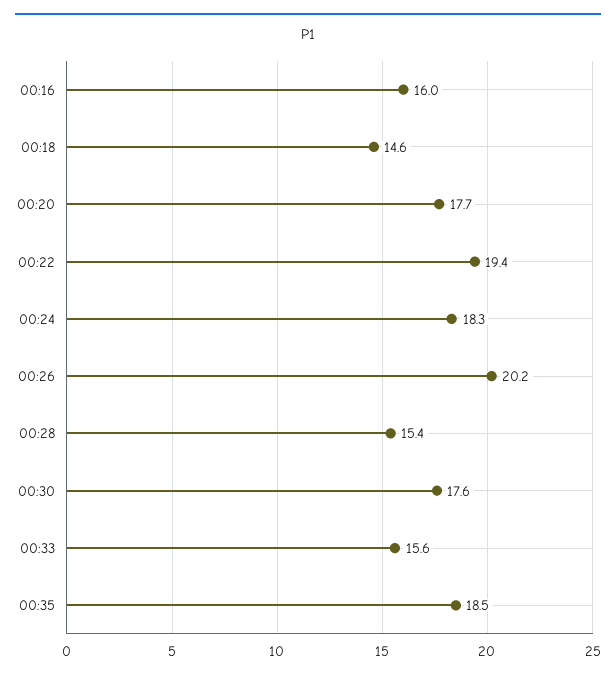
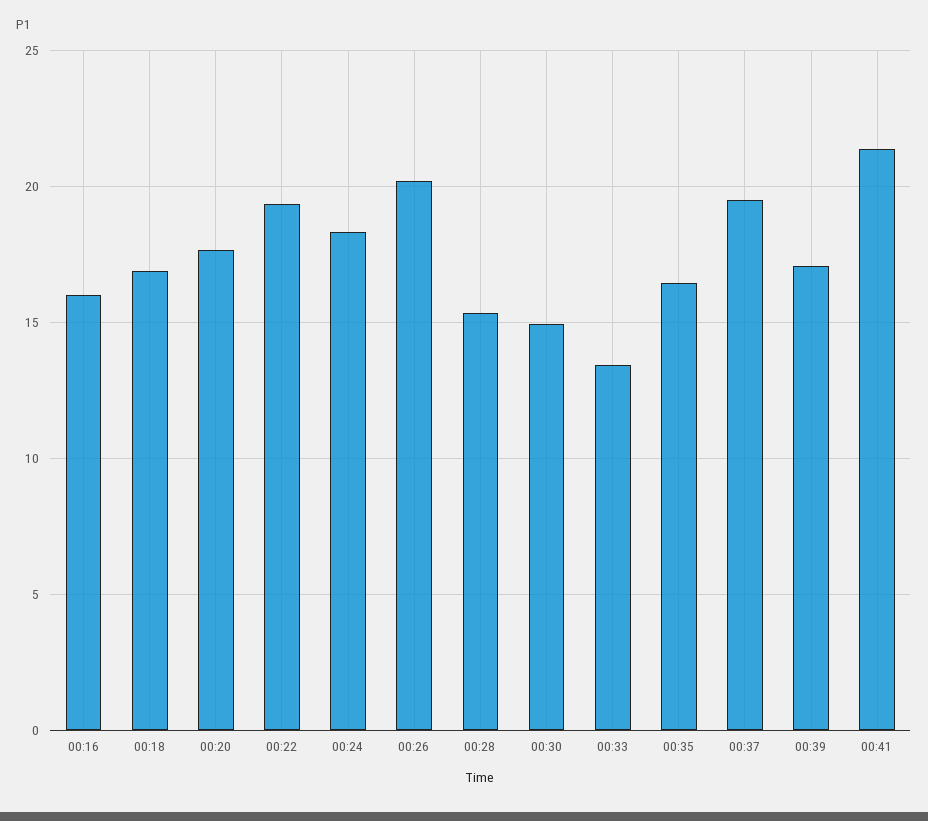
00:18: 14.6 -> 17
00:30: 17.6 -> 15
00:33: 15.6 -> 13.5
00:35: 18.5 -> 16.5
00:37: none -> 19.5
00:39: none -> 17
00:41: none -> 21.5

